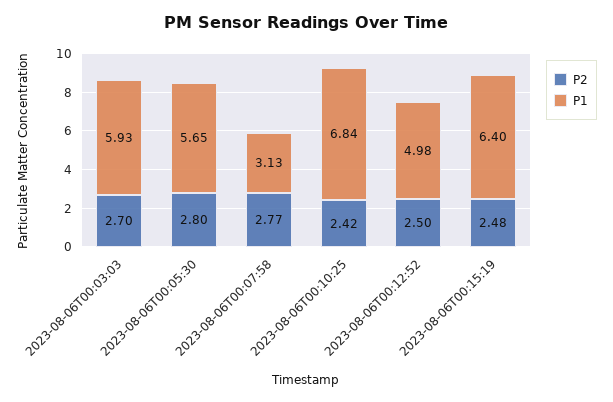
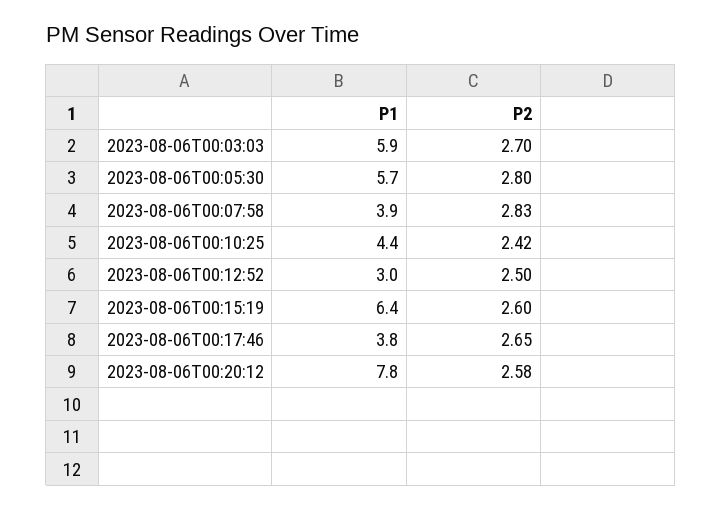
P2, 2023-08-06T00:07:58: 2.77 -> 2.83
P1, 2023-08-06T00:07:58: 3.13 -> 3.9
P1, 2023-08-06T00:10:25: 6.84 -> 4.4
P1, 2023-08-06T00:12:52: 4.98 -> 3
P2, 2023-08-06T00:15:19: 2.48 -> 2.6
P1, 2023-08-06T00:17:46: none -> 3.8
P2, 2023-08-06T00:17:46: none -> 2.65
P1, 2023-08-06T00:20:12: none -> 7.8
P2, 2023-08-06T00:20:12: none -> 2.58

